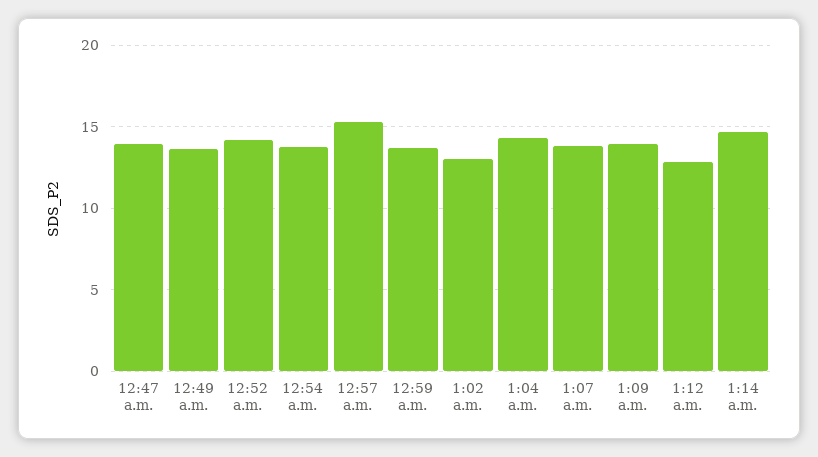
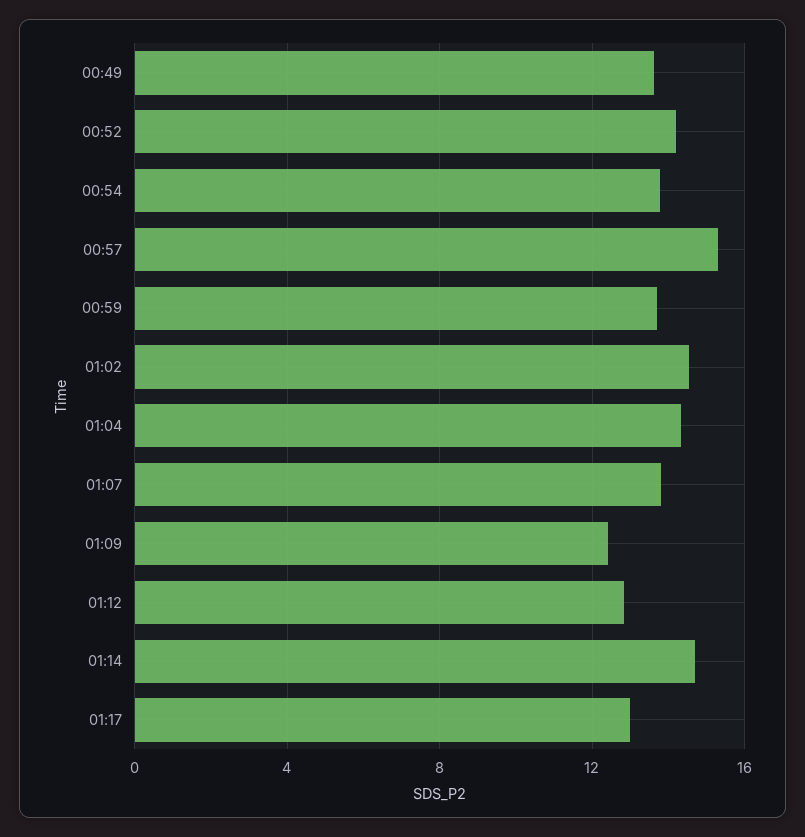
12:47 a.m.: 14 -> none
1:02 a.m.: 13 -> 14.5
1:09 a.m.: 14 -> 12.5
01:17: none -> 13

